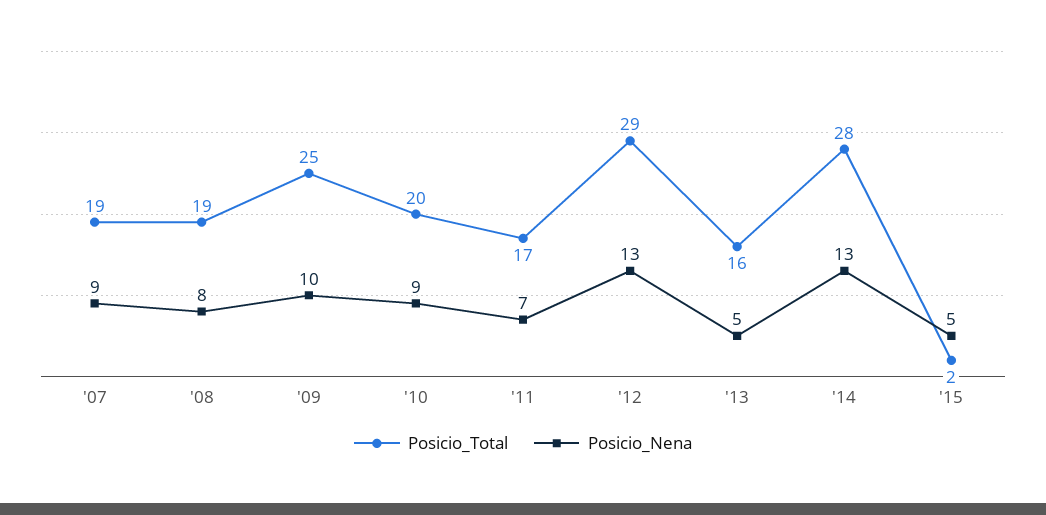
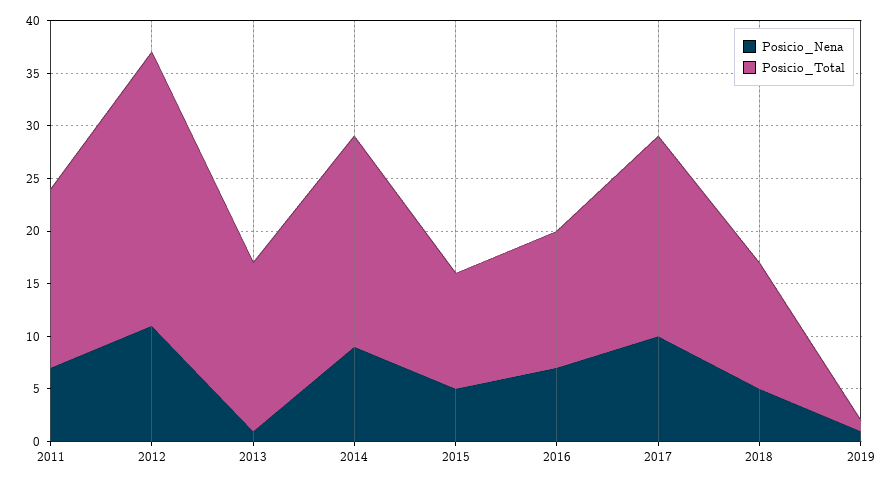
Posicio_Total, '07: 19 -> none
Posicio_Nena, '07: 9 -> none
Posicio_Total, '08: 19 -> none
Posicio_Nena, '08: 8 -> none
Posicio_Total, '09: 25 -> none
Posicio_Nena, '09: 10 -> none
Posicio_Total, '10: 20 -> none
Posicio_Nena, '10: 9 -> none
Posicio_Total, '12: 29 -> 26
Posicio_Nena, '12: 13 -> 11
Posicio_Nena, '13: 5 -> 1
Posicio_Total, '14: 28 -> 20
Posicio_Nena, '14: 13 -> 9
Posicio_Total, '15: 2 -> 11
Posicio_Nena, 2016: none -> 7
Posicio_Total, 2016: none -> 13
Posicio_Nena, 2017: none -> 10
Posicio_Total, 2017: none -> 19
Posicio_Nena, 2018: none -> 5
Posicio_Total, 2018: none -> 12
Posicio_Nena, 2019: none -> 1
Posicio_Total, 2019: none -> 1

